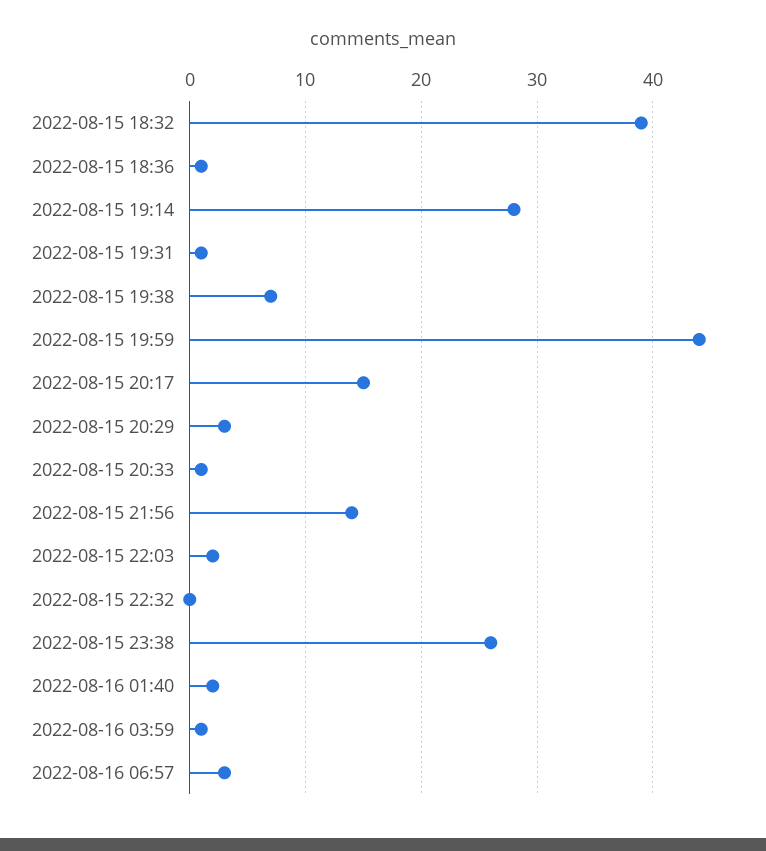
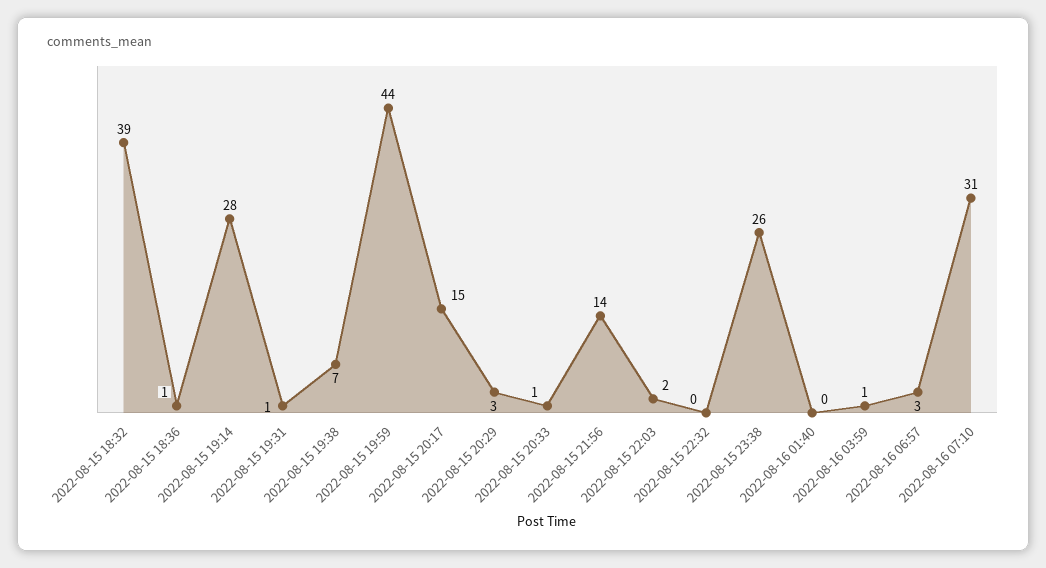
2022-08-16 01:40: 2 -> 0
2022-08-16 07:10: none -> 31

